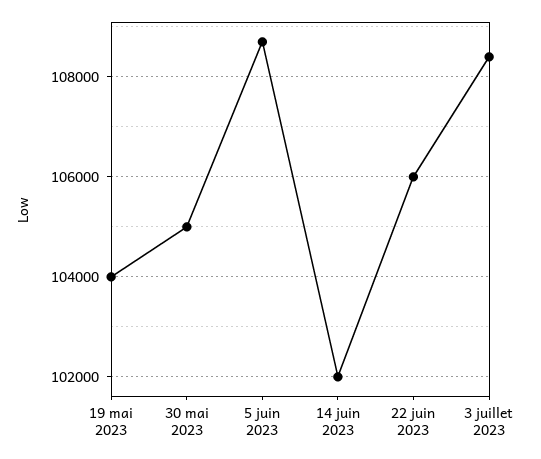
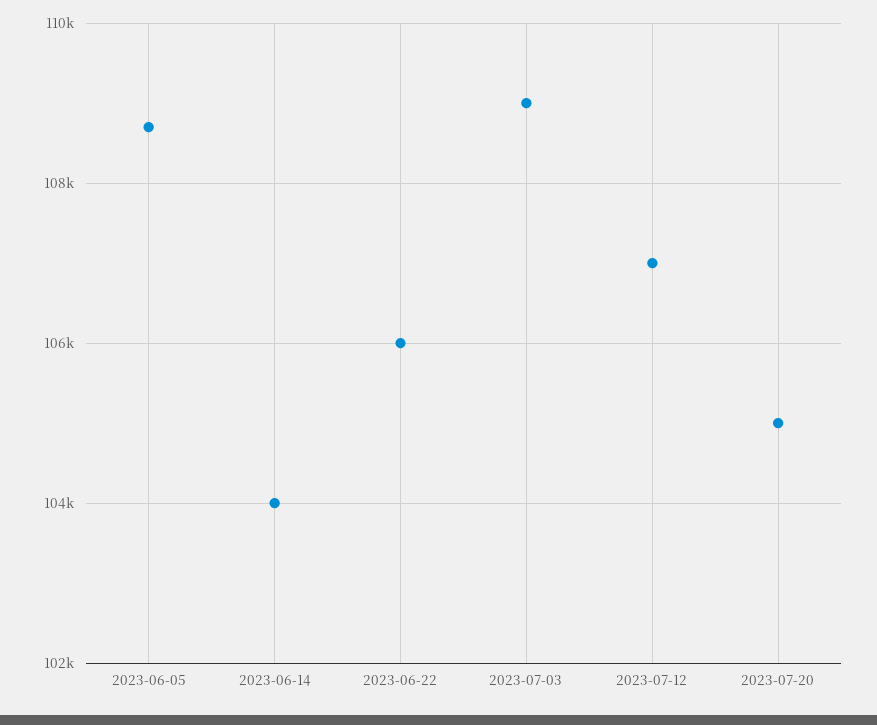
19 mai 2023: 104000 -> none
30 mai 2023: 105000 -> none
14 juin 2023: 102000 -> 104000
3 juillet 2023: 108400 -> 109000
2023-07-12: none -> 107000
2023-07-20: none -> 105000

